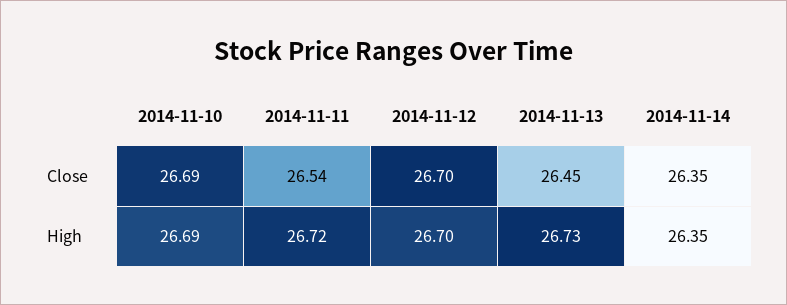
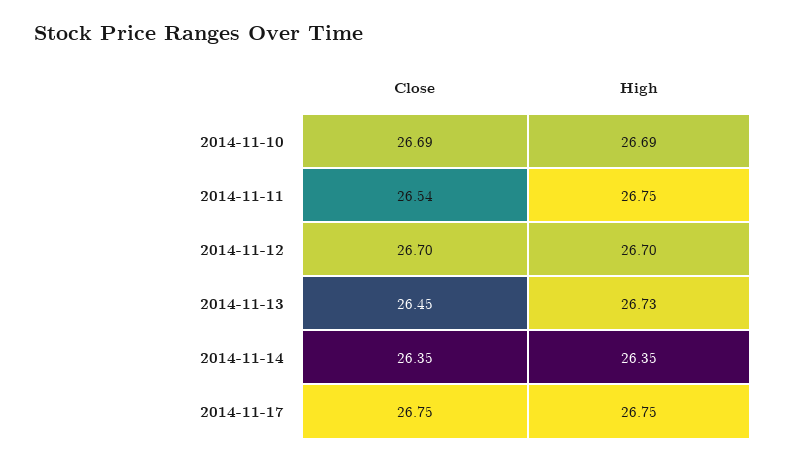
2014-11-11, High: 26.72 -> 26.75
2014-11-17, Close: none -> 26.75
2014-11-17, High: none -> 26.75

